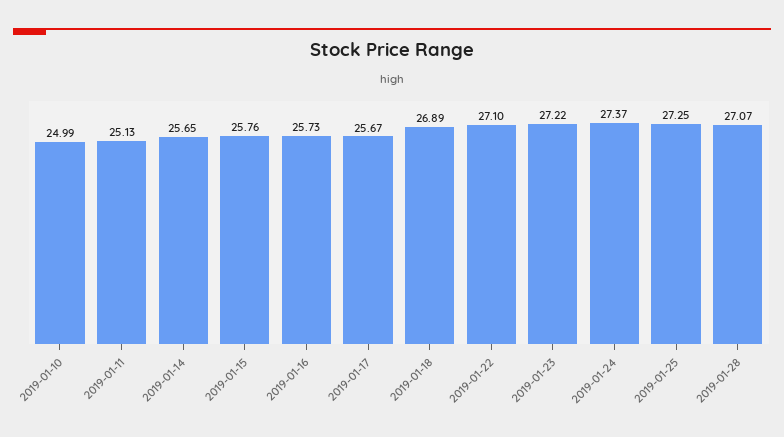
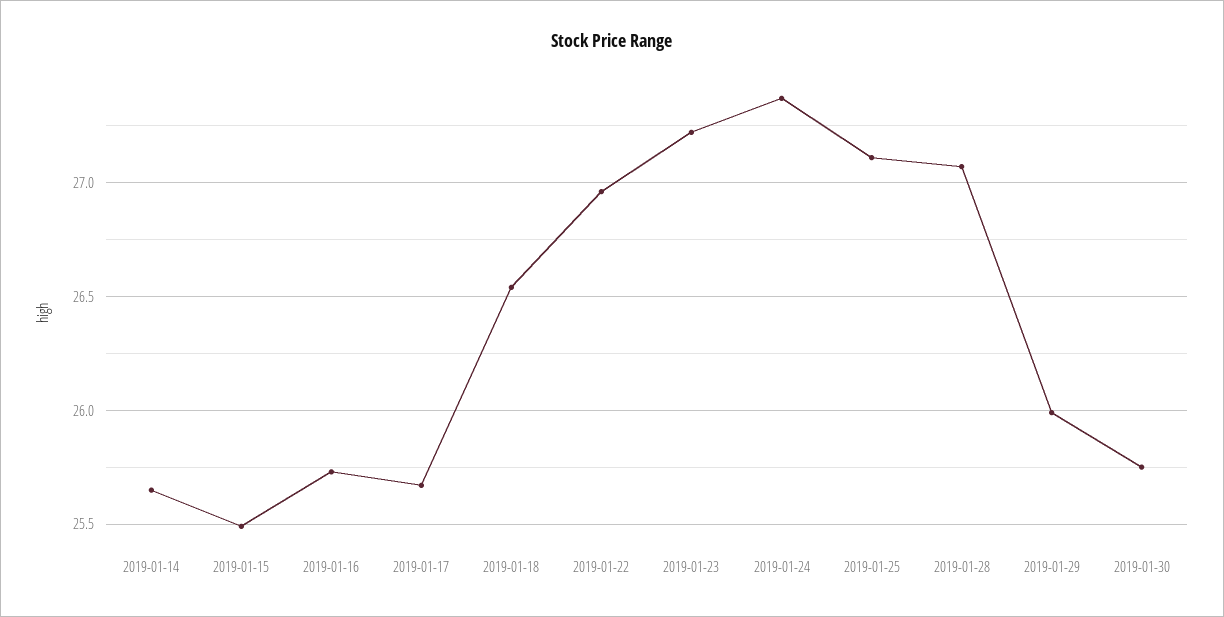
2019-01-10: 24.99 -> none
2019-01-11: 25.13 -> none
2019-01-15: 25.76 -> 25.5
2019-01-18: 26.89 -> 26.55
2019-01-22: 27.1 -> 26.95
2019-01-25: 27.25 -> 27.1
2019-01-29: none -> 26
2019-01-30: none -> 25.75

